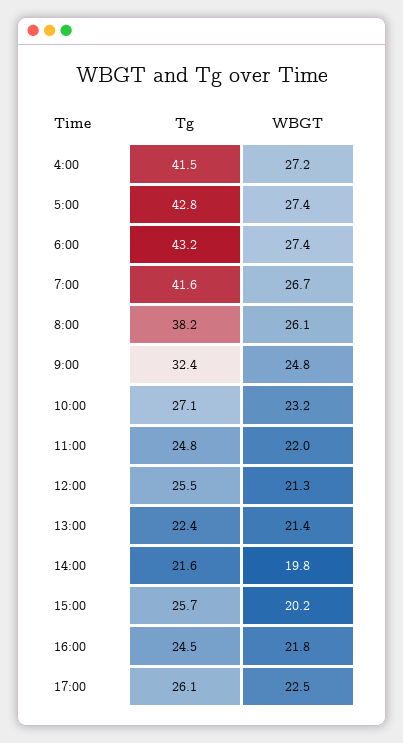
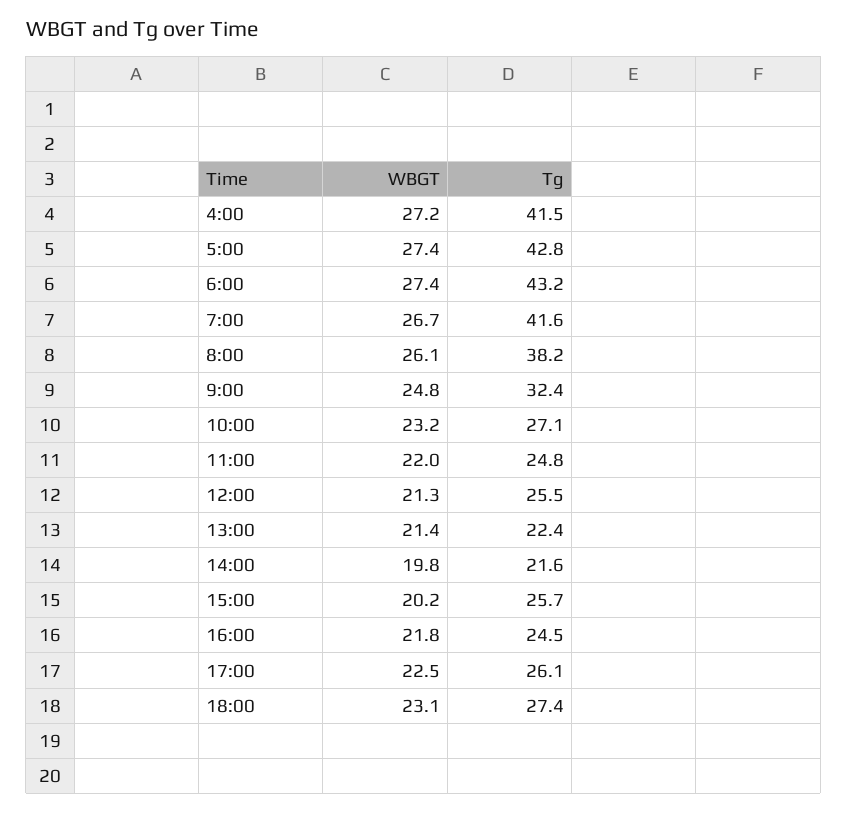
WBGT, 18:00: none -> 23.1
Tg, 18:00: none -> 27.4

